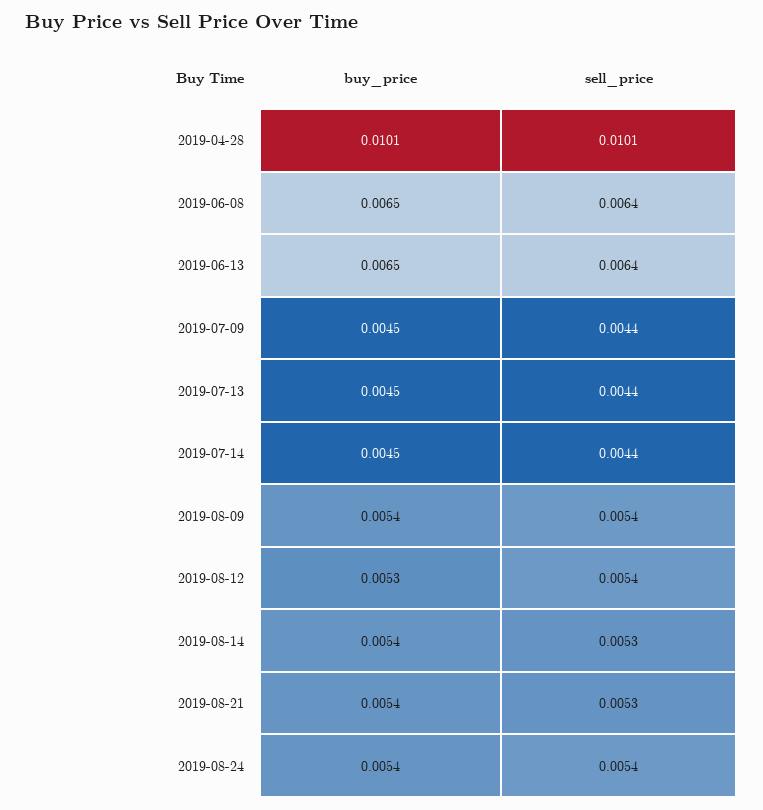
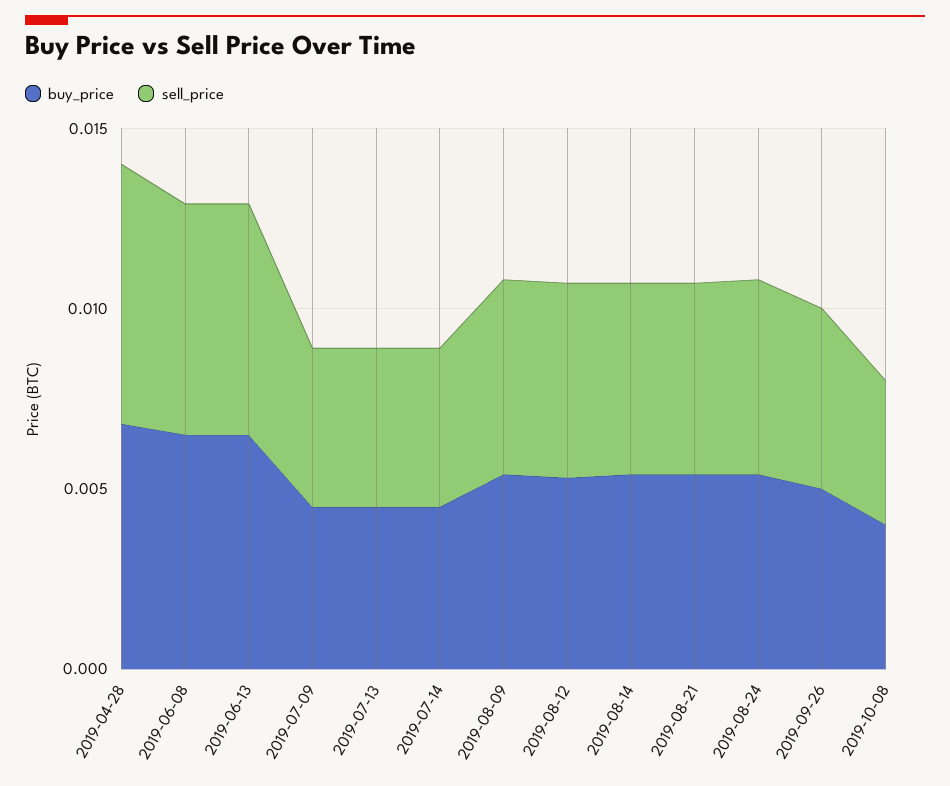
buy_price, 2019-04-28: 0.0101 -> 0.007
sell_price, 2019-04-28: 0.0101 -> 0.007
buy_price, 2019-09-26: none -> 0.005
sell_price, 2019-09-26: none -> 0.005
buy_price, 2019-10-08: none -> 0.004
sell_price, 2019-10-08: none -> 0.004

